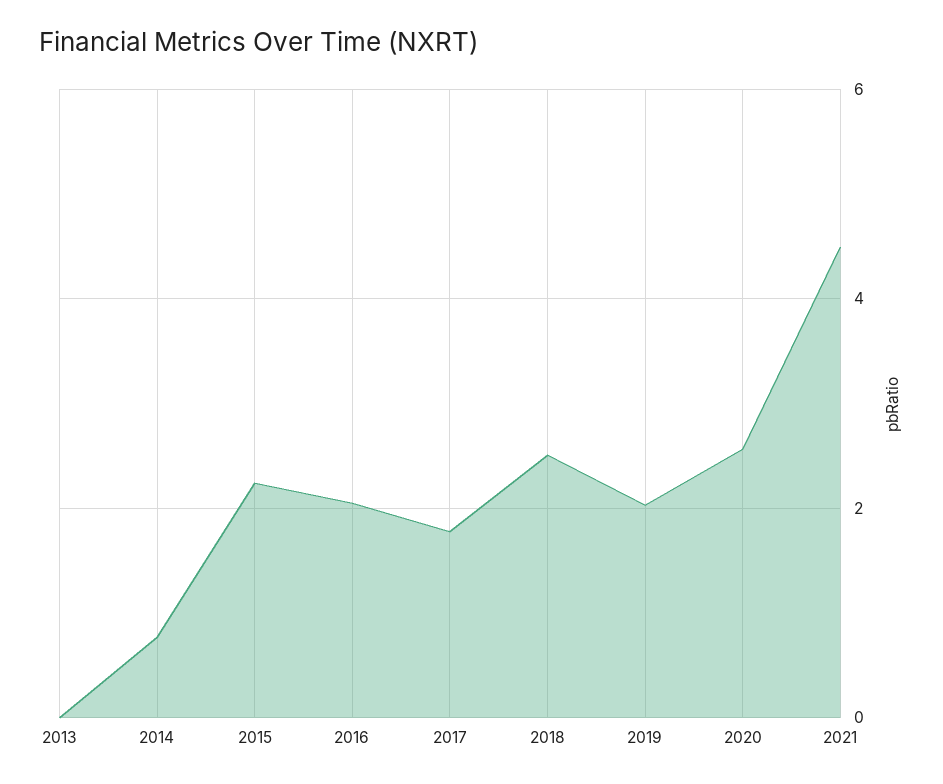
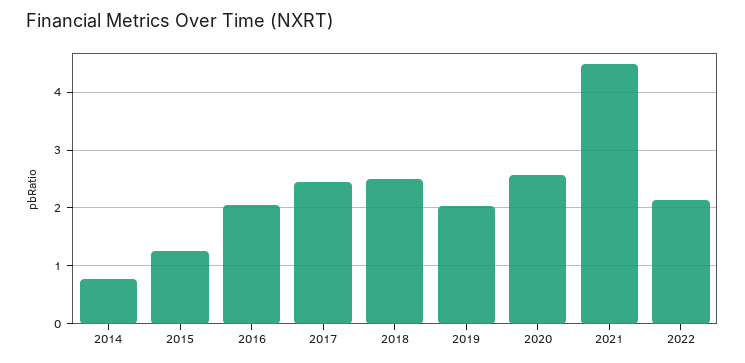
2013: 0 -> none
2015: 2.2 -> 1.2
2017: 1.8 -> 2.4
2022: none -> 2.2

